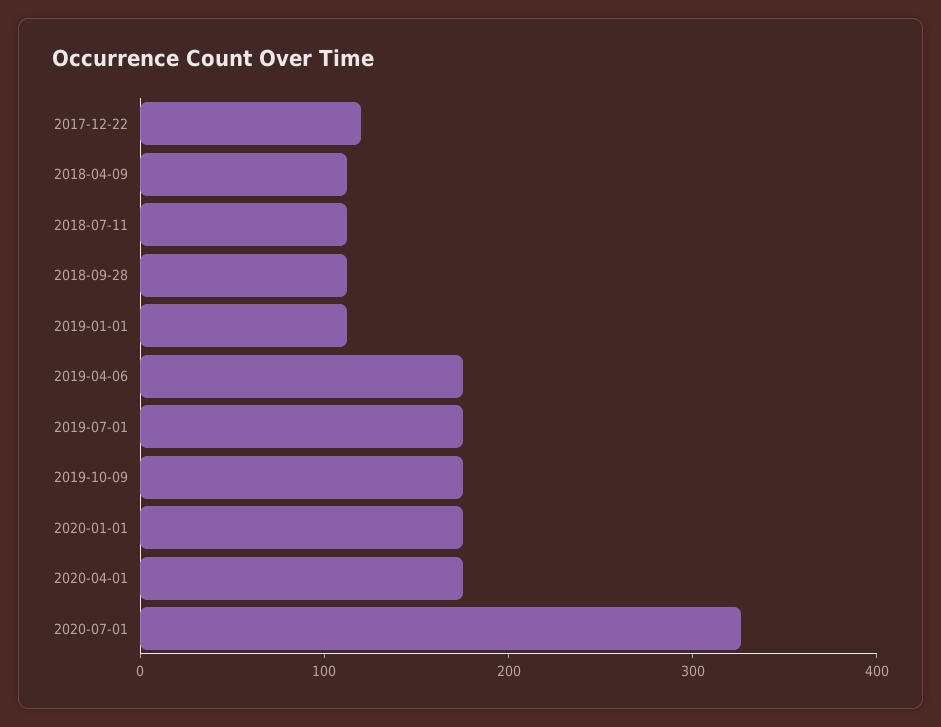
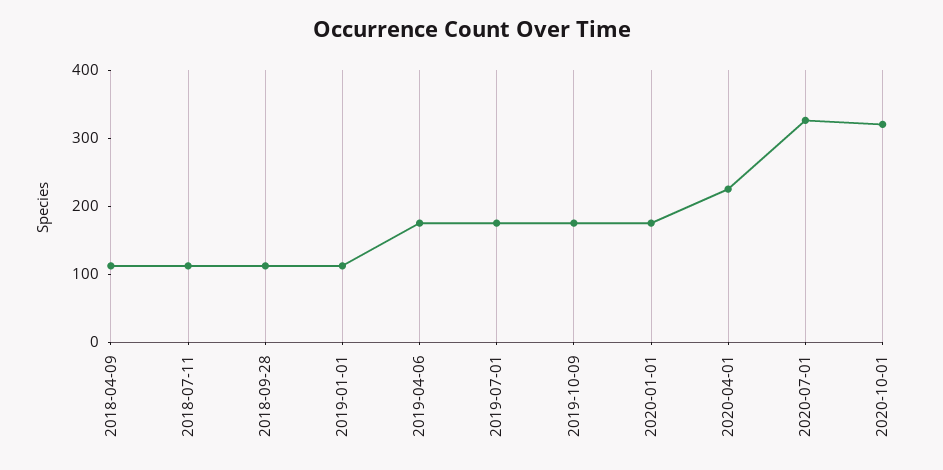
2017-12-22: 120 -> none
2020-04-01: 180 -> 220
2020-10-01: none -> 320

